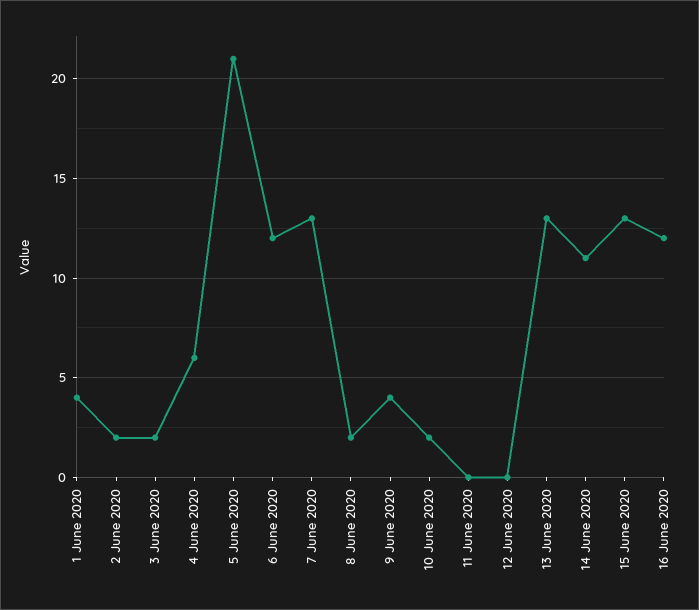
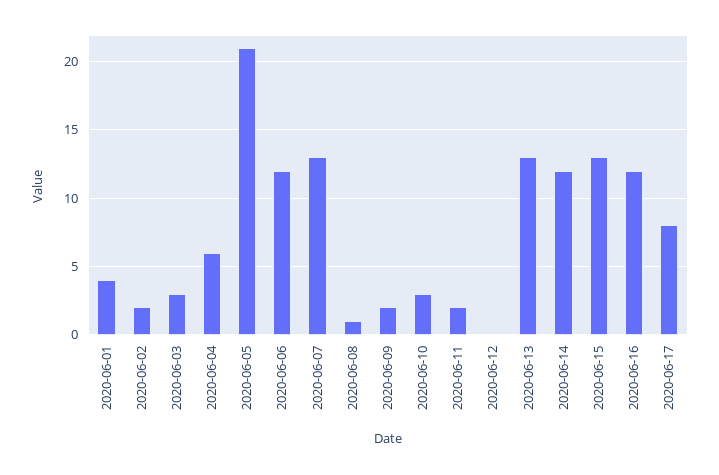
3 June 2020: 2 -> 3
8 June 2020: 2 -> 1
9 June 2020: 4 -> 2
10 June 2020: 2 -> 3
11 June 2020: 0 -> 2
14 June 2020: 11 -> 12
2020-06-17: none -> 8

